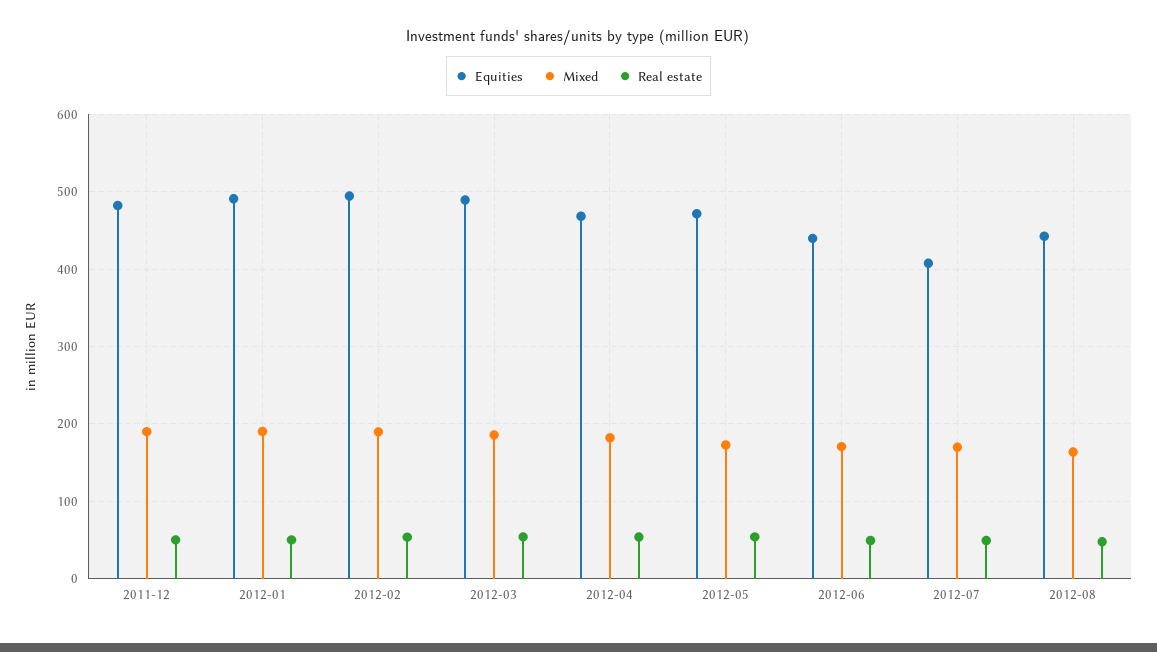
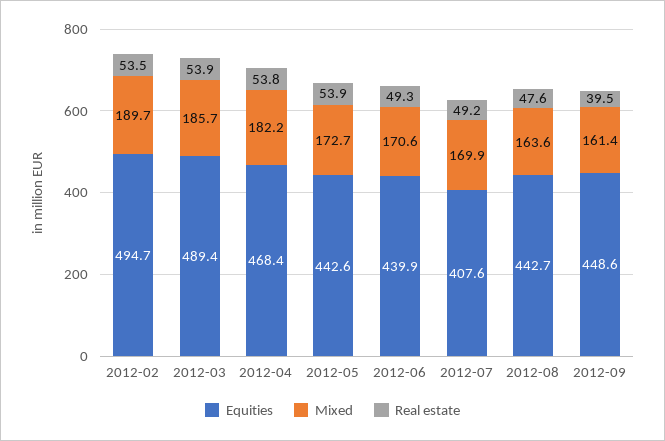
Equities, 2011-12: 480 -> none
Mixed, 2011-12: 190 -> none
Real estate, 2011-12: 50 -> none
Equities, 2012-01: 490 -> none
Mixed, 2012-01: 190 -> none
Real estate, 2012-01: 50 -> none
Equities, 2012-05: 470 -> 442.6
Equities, 2012-09: none -> 448.6
Mixed, 2012-09: none -> 161.4
Real estate, 2012-09: none -> 39.5

